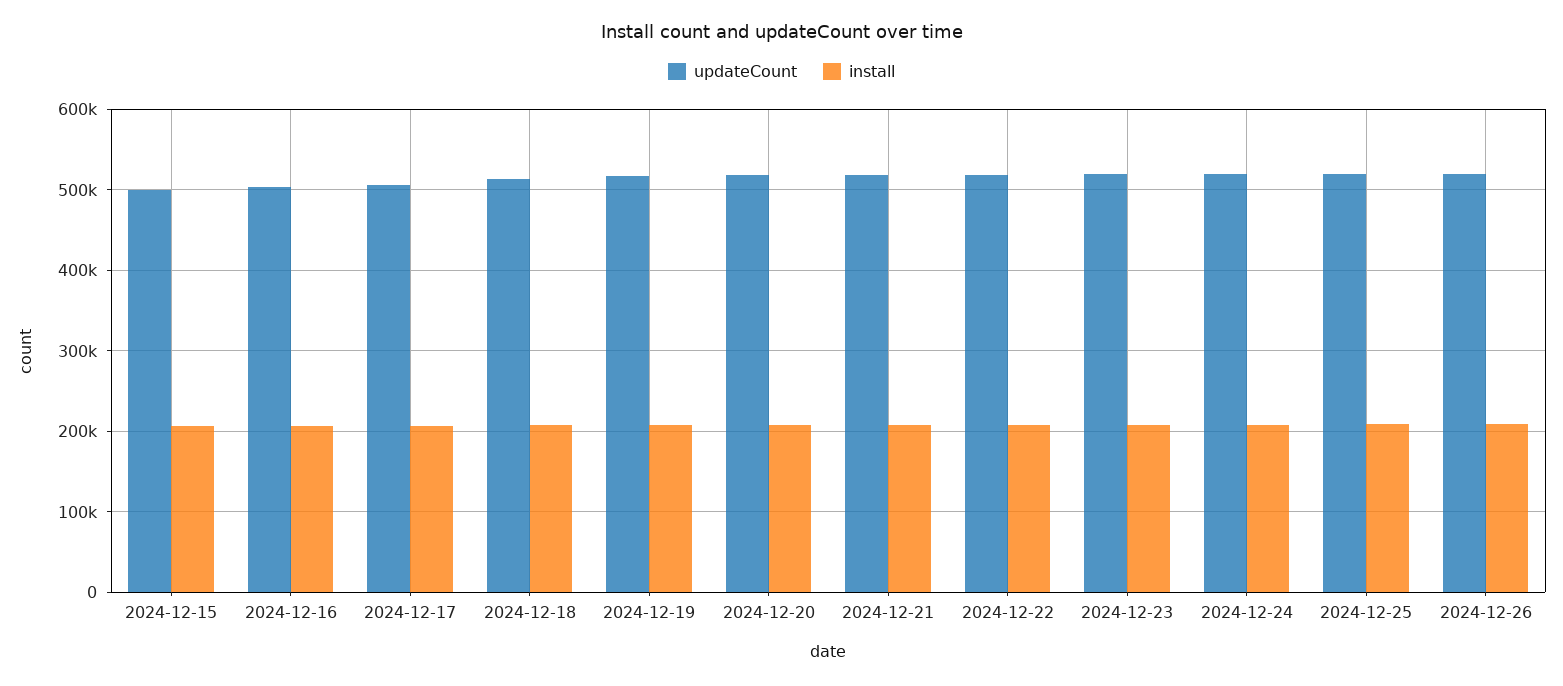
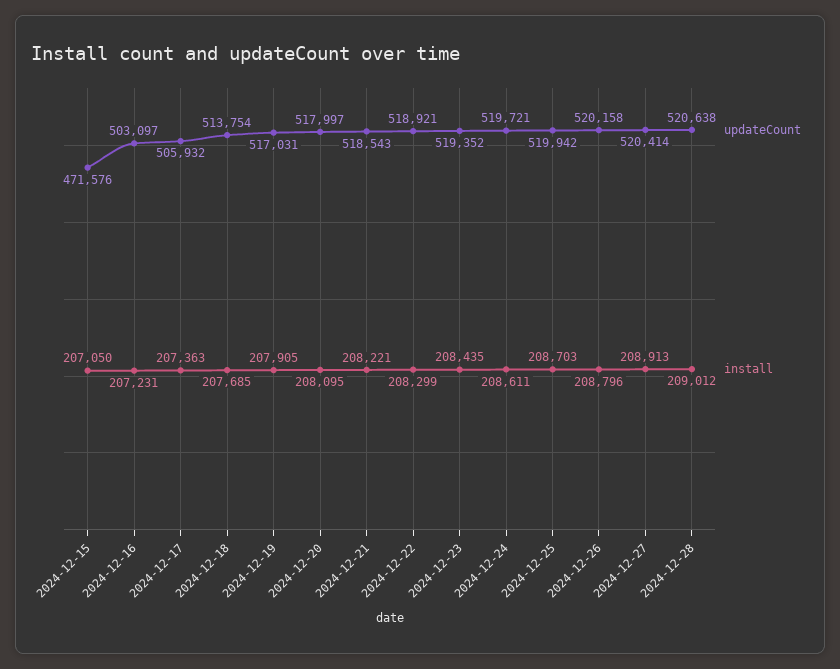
updateCount, 2024-12-15: 500000 -> 471576
updateCount, 2024-12-27: none -> 520414
install, 2024-12-27: none -> 208913
updateCount, 2024-12-28: none -> 520638
install, 2024-12-28: none -> 209012

